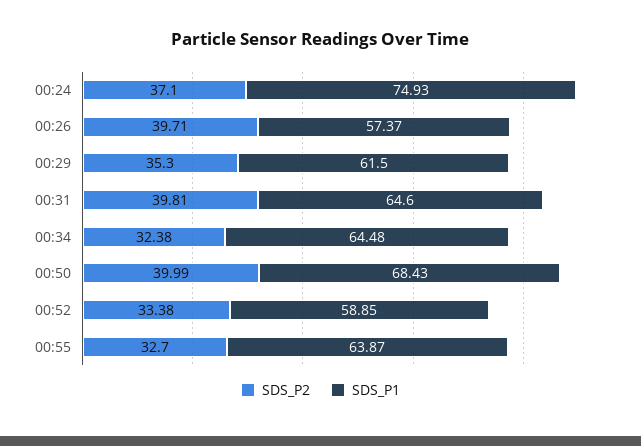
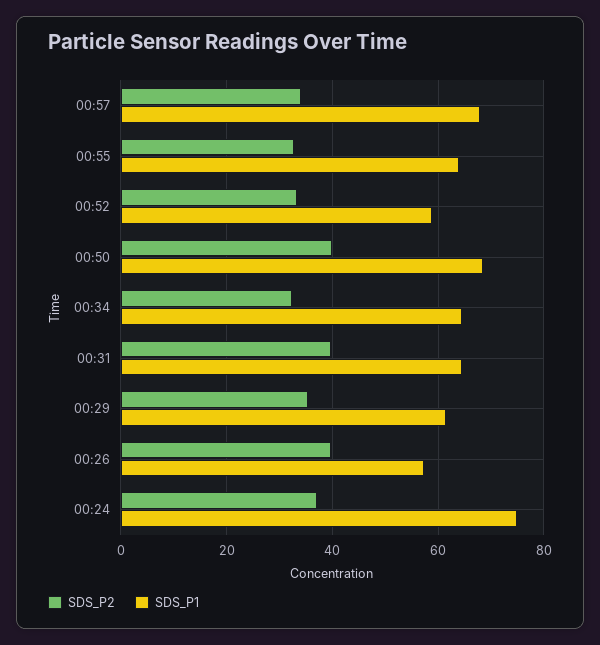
SDS_P2, 00:57: none -> 34
SDS_P1, 00:57: none -> 68

